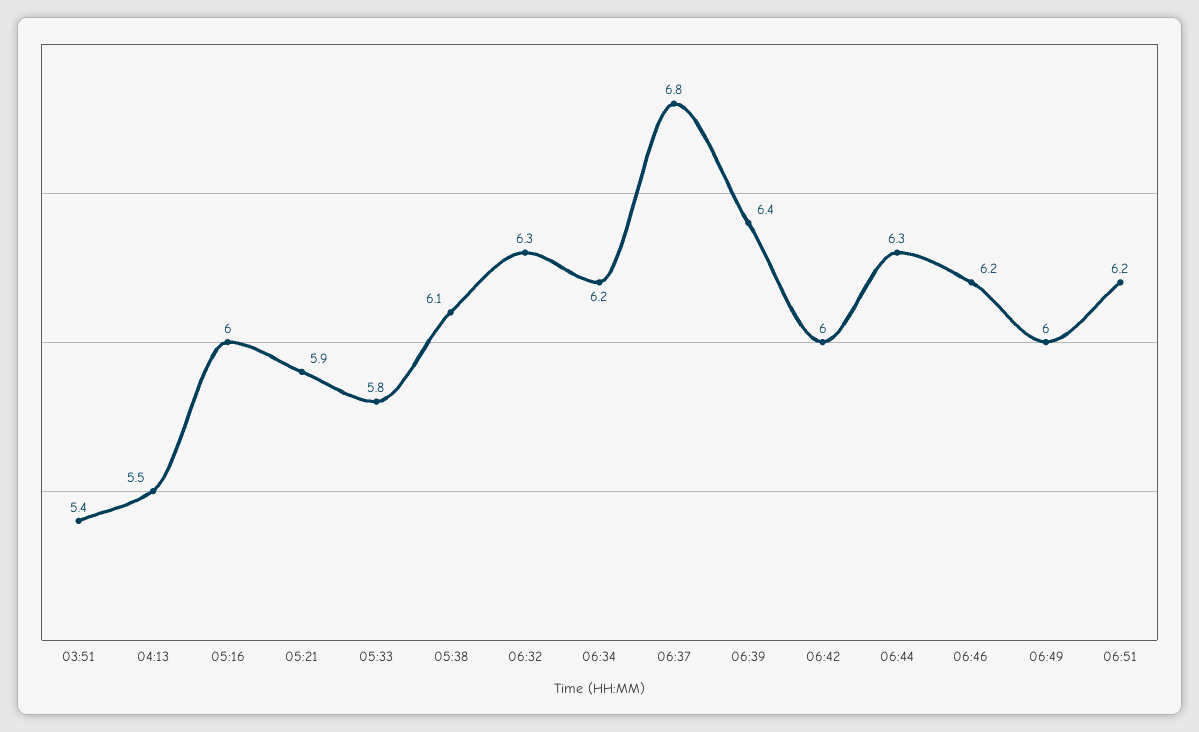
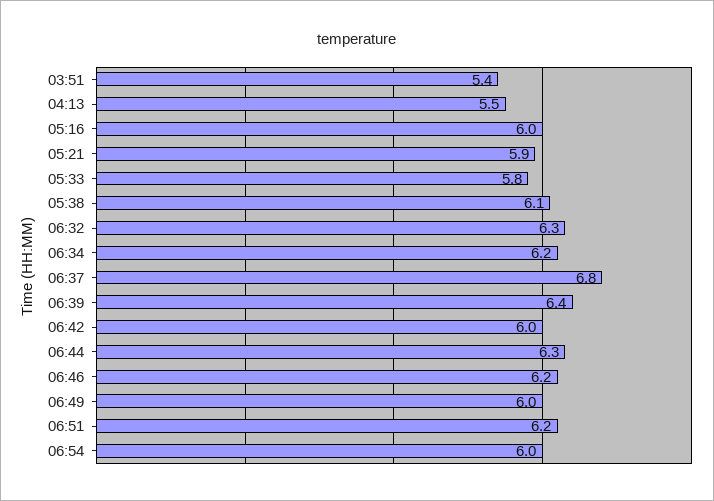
06:54: none -> 6

